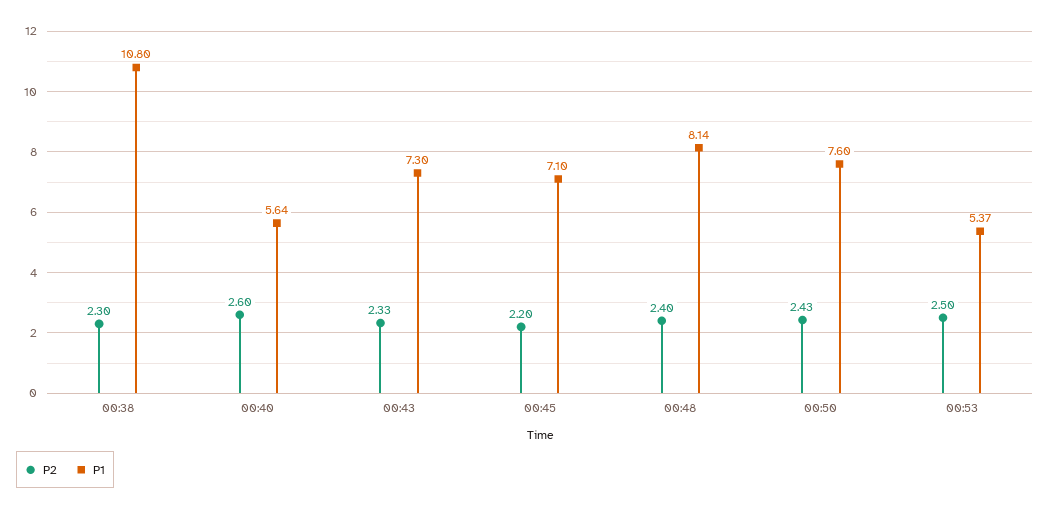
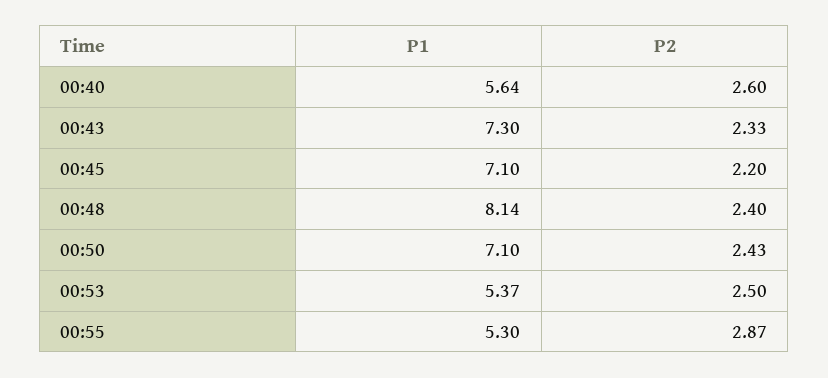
P2, 00:38: 2.3 -> none
P1, 00:38: 10.8 -> none
P1, 00:50: 7.6 -> 7.1
P1, 00:55: none -> 5.3
P2, 00:55: none -> 2.87

